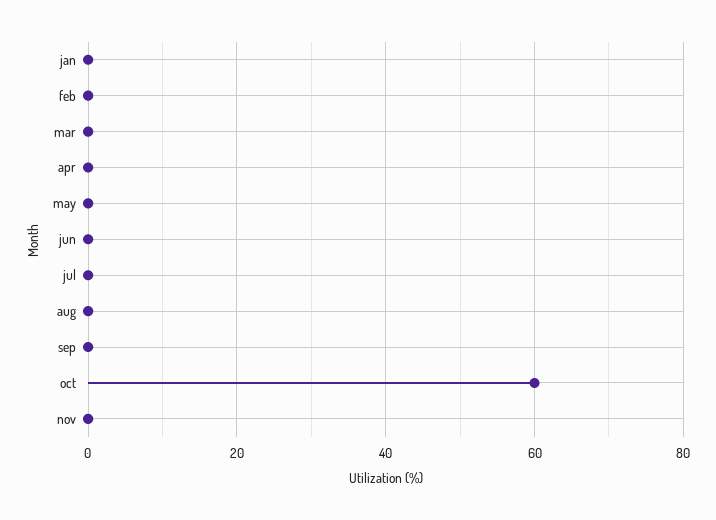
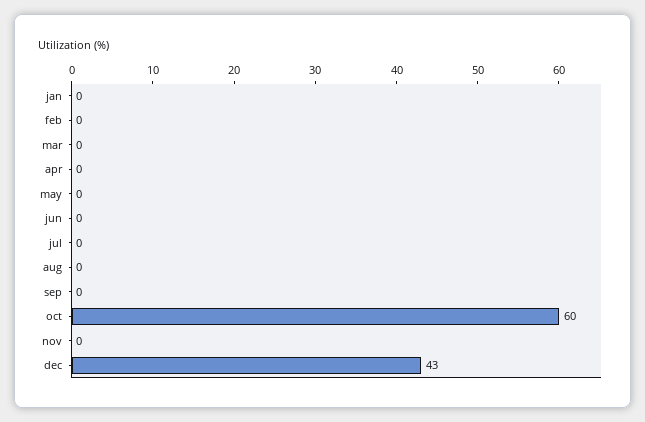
dec: none -> 43

